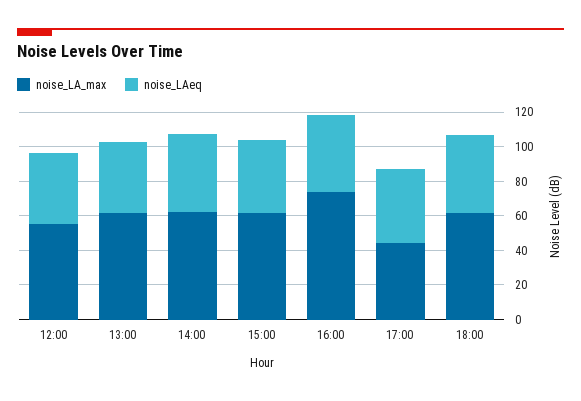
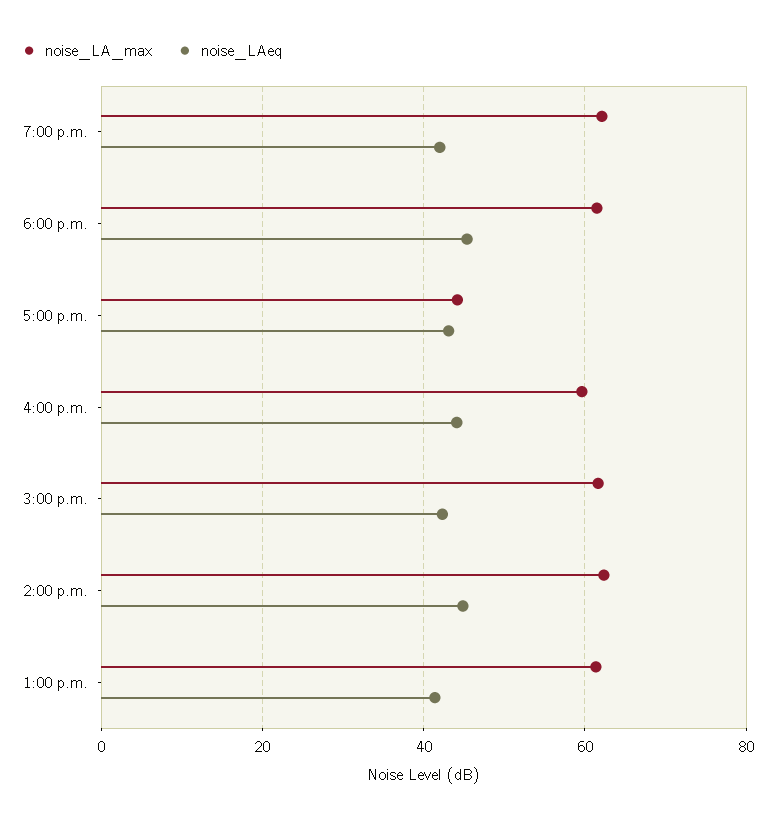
noise_LA_max, 12:00: 55 -> none
noise_LAeq, 12:00: 40 -> none
noise_LA_max, 16:00: 75 -> 60
noise_LA_max, 7:00 p.m.: none -> 62
noise_LAeq, 7:00 p.m.: none -> 42

